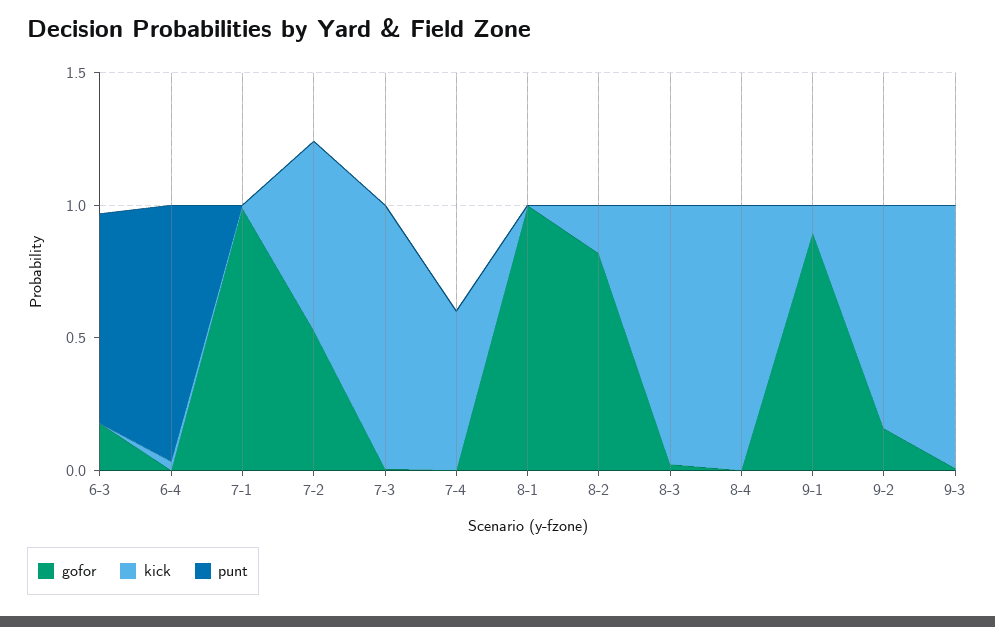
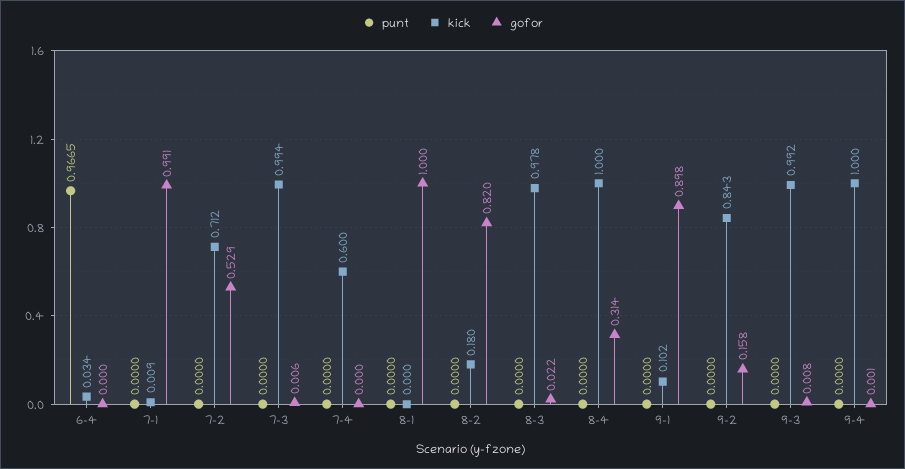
gofor, 6-3: 0.2 -> none
kick, 6-3: 0 -> none
punt, 6-3: 0.8 -> none
gofor, 8-4: 0 -> 0.314
punt, 9-4: none -> 0
kick, 9-4: none -> 1
gofor, 9-4: none -> 0.001

